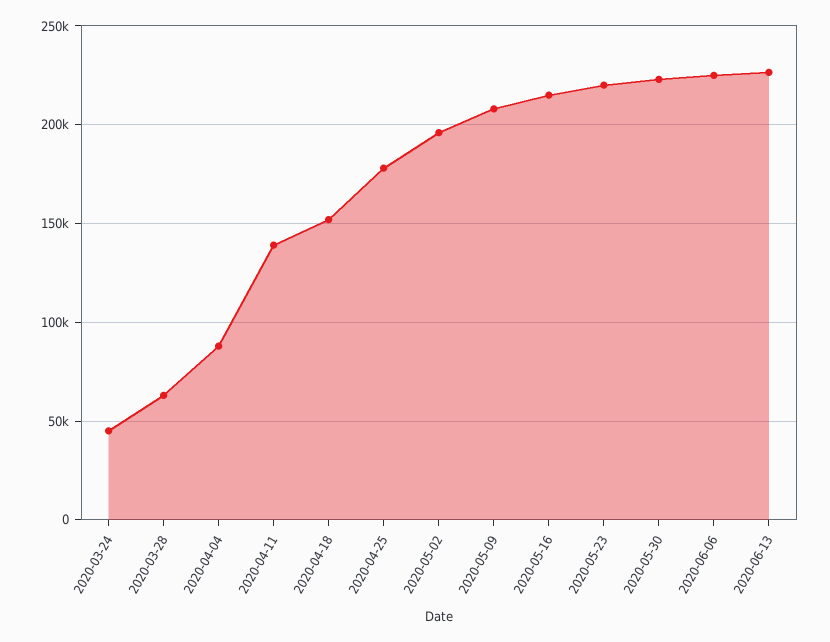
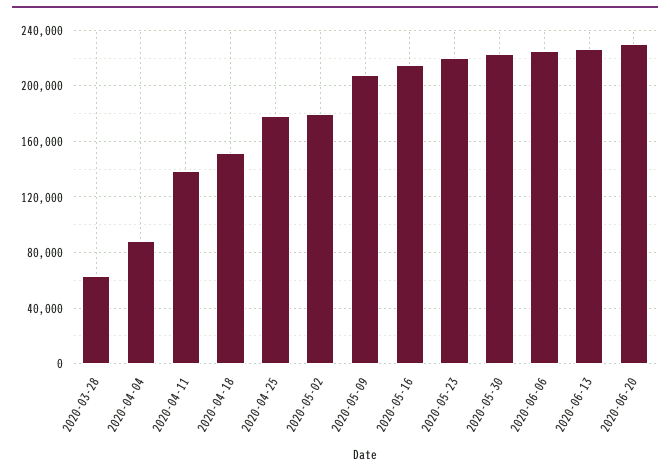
2020-03-24: 45000 -> none
2020-05-02: 195000 -> 180000
2020-06-20: none -> 230000

